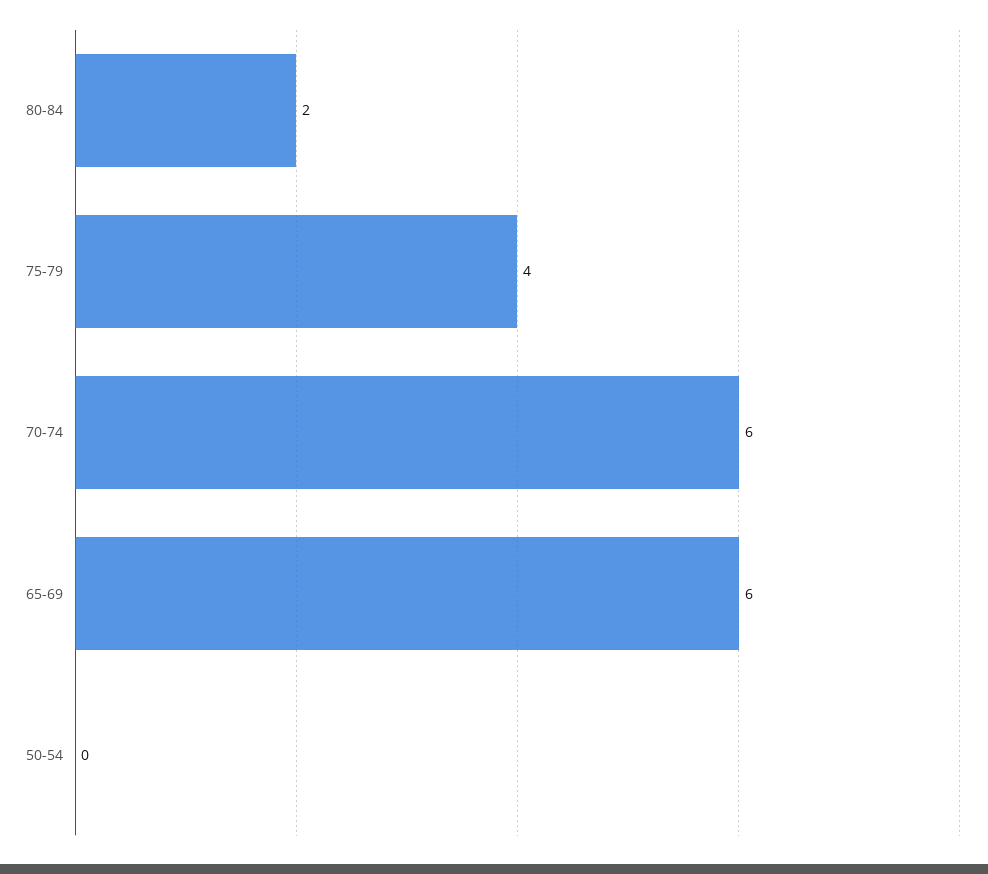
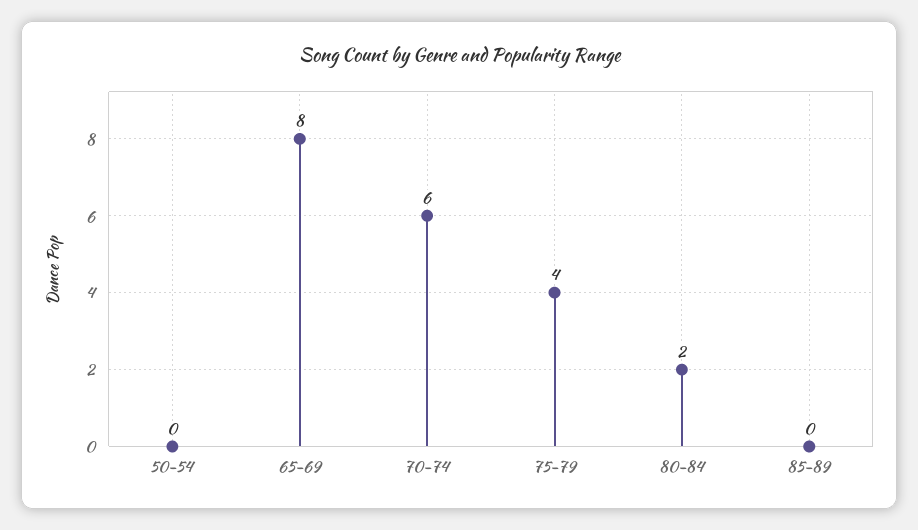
65-69: 6 -> 8
85-89: none -> 0

